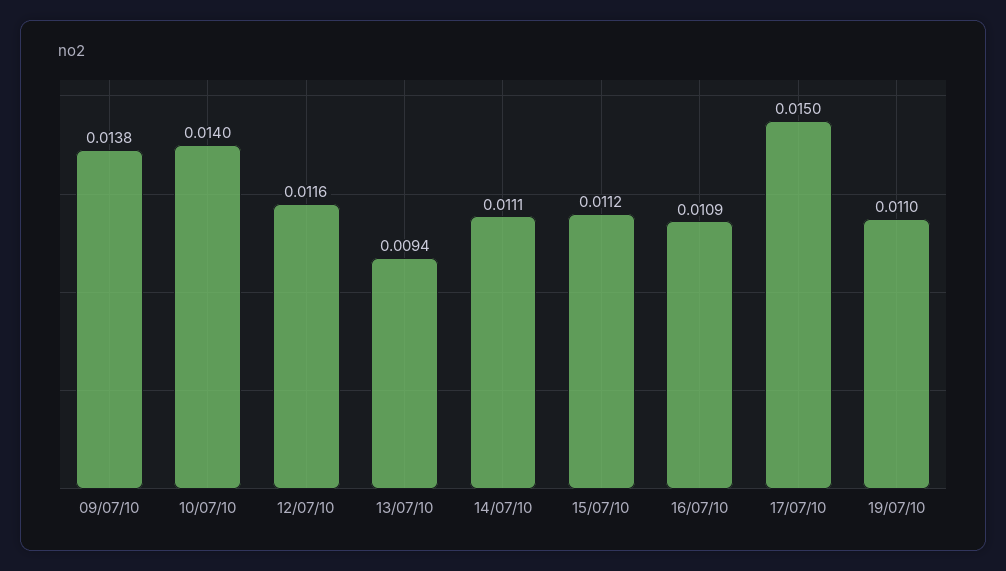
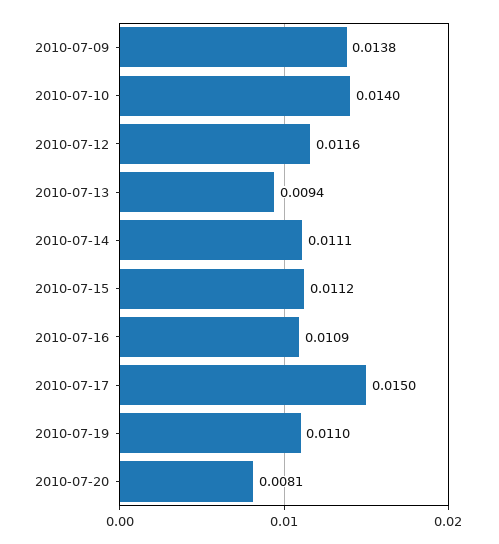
2010-07-20: none -> 0.0081

